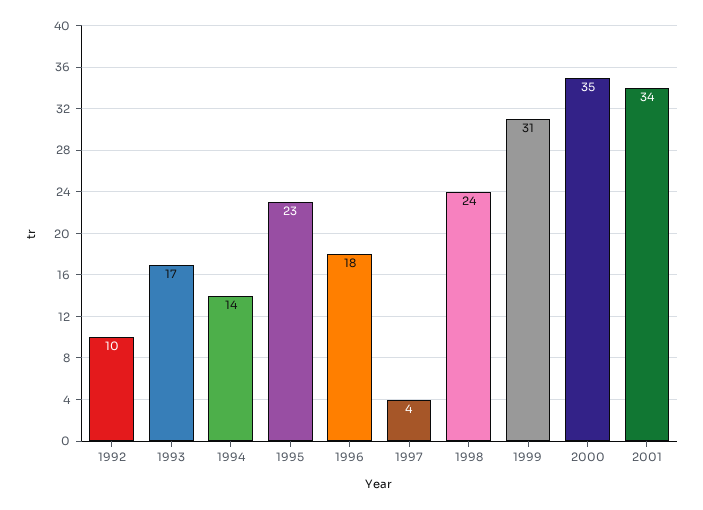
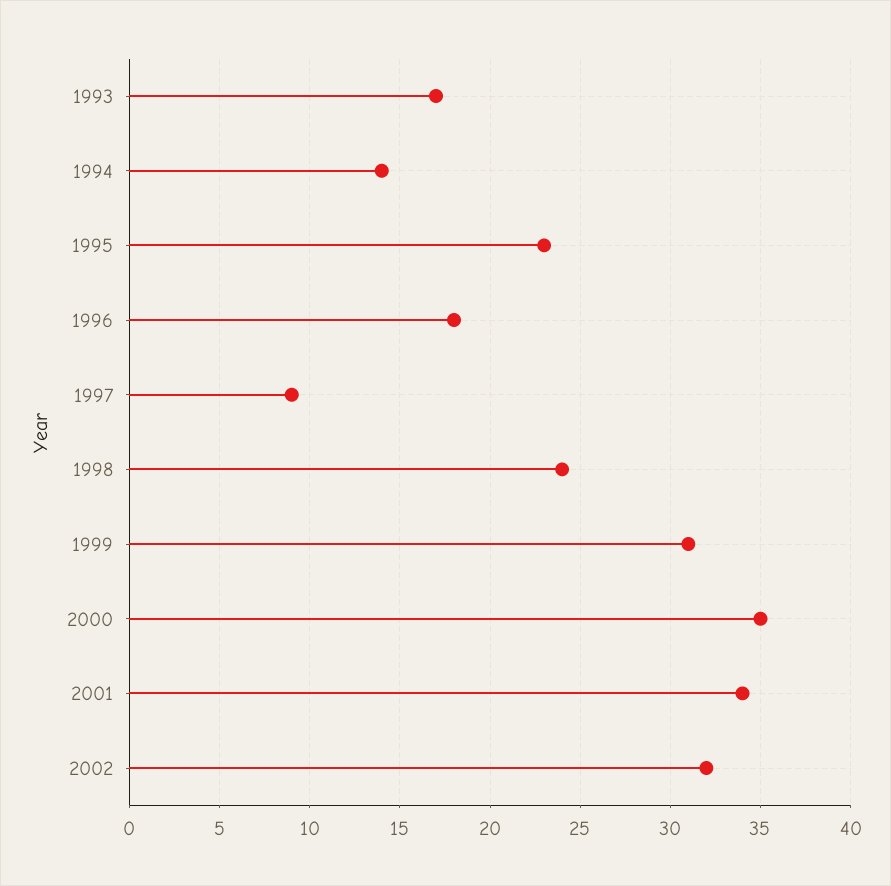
1992: 10 -> none
1997: 4 -> 9
2002: none -> 32

